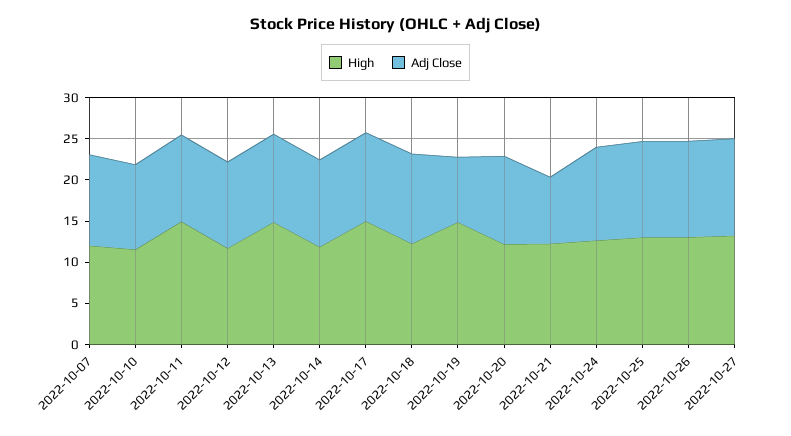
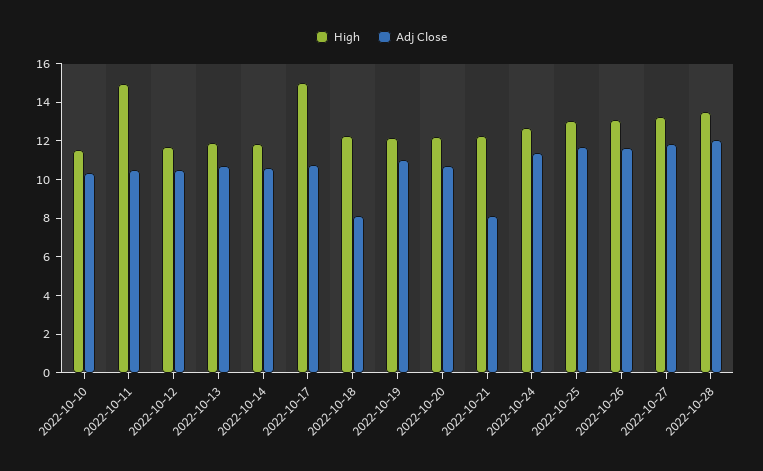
High, 2022-10-07: 12 -> none
Adj Close, 2022-10-07: 11 -> none
High, 2022-10-13: 15 -> 12
Adj Close, 2022-10-18: 11 -> 8
High, 2022-10-19: 15 -> 12
Adj Close, 2022-10-19: 8 -> 11
High, 2022-10-28: none -> 13.5
Adj Close, 2022-10-28: none -> 12

